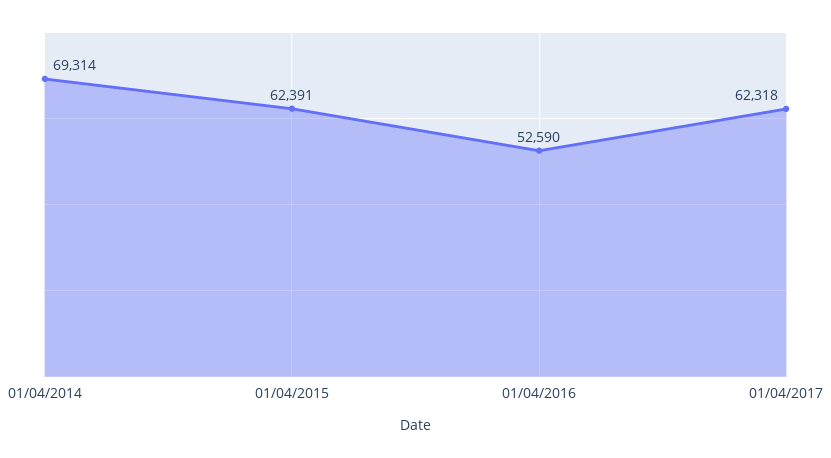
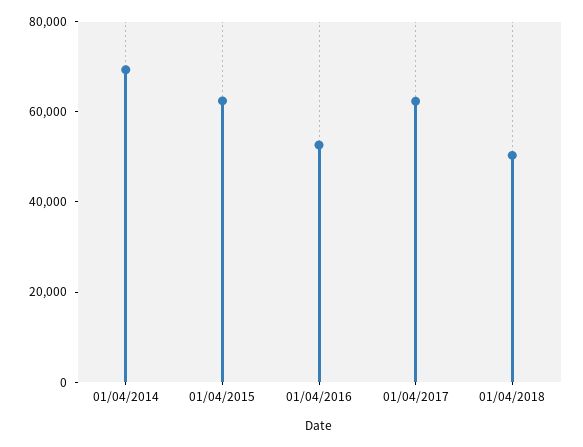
01/04/2018: none -> 50000

